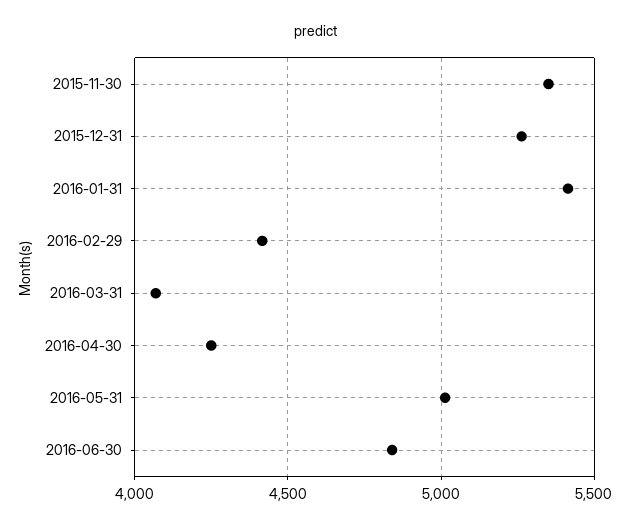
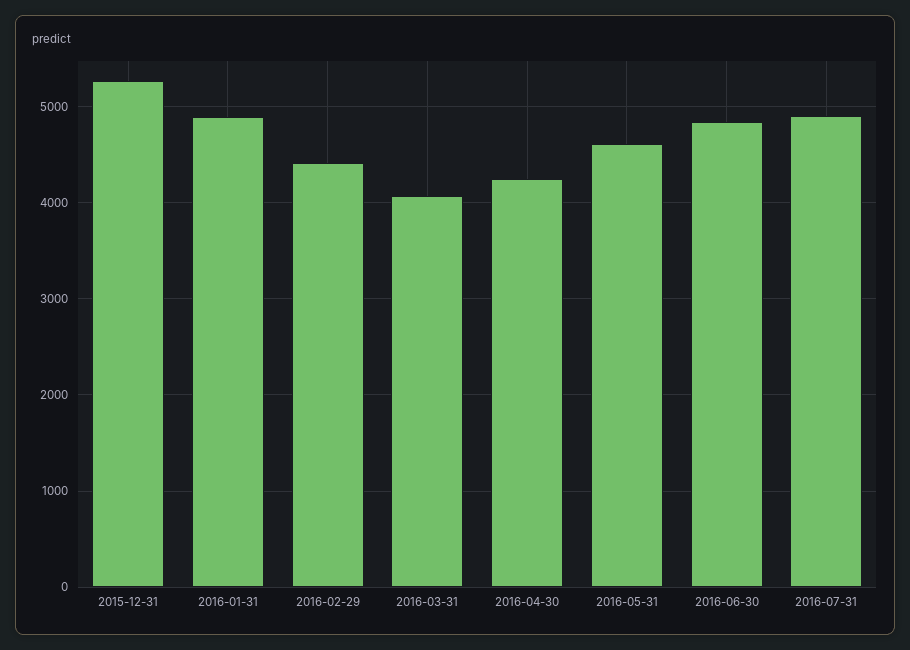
2015-11-30: 5350 -> none
2016-01-31: 5400 -> 4900
2016-05-31: 5000 -> 4600
2016-07-31: none -> 4900

